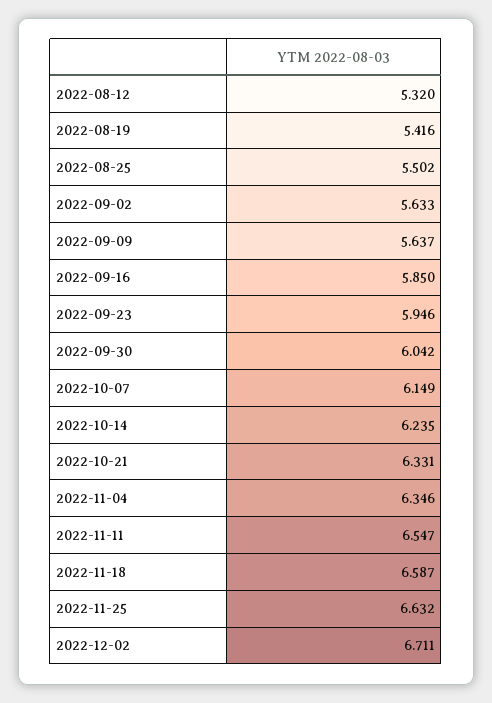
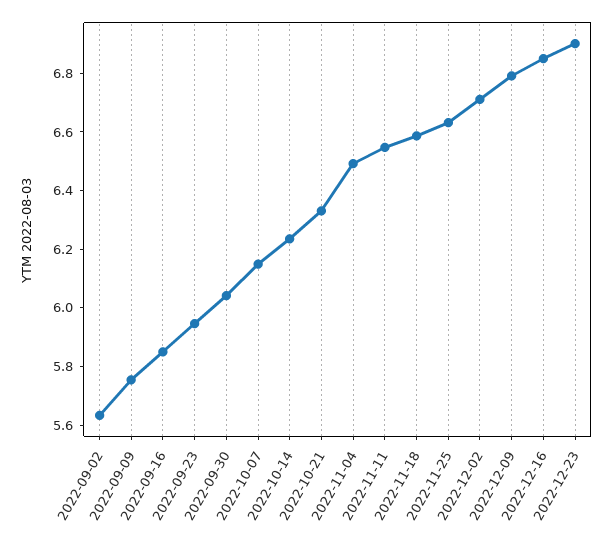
2022-08-12: 5.32 -> none
2022-08-19: 5.416 -> none
2022-08-25: 5.502 -> none
2022-09-09: 5.637 -> 5.75
2022-11-04: 6.346 -> 6.5
2022-12-09: none -> 6.8
2022-12-16: none -> 6.85
2022-12-23: none -> 6.9

